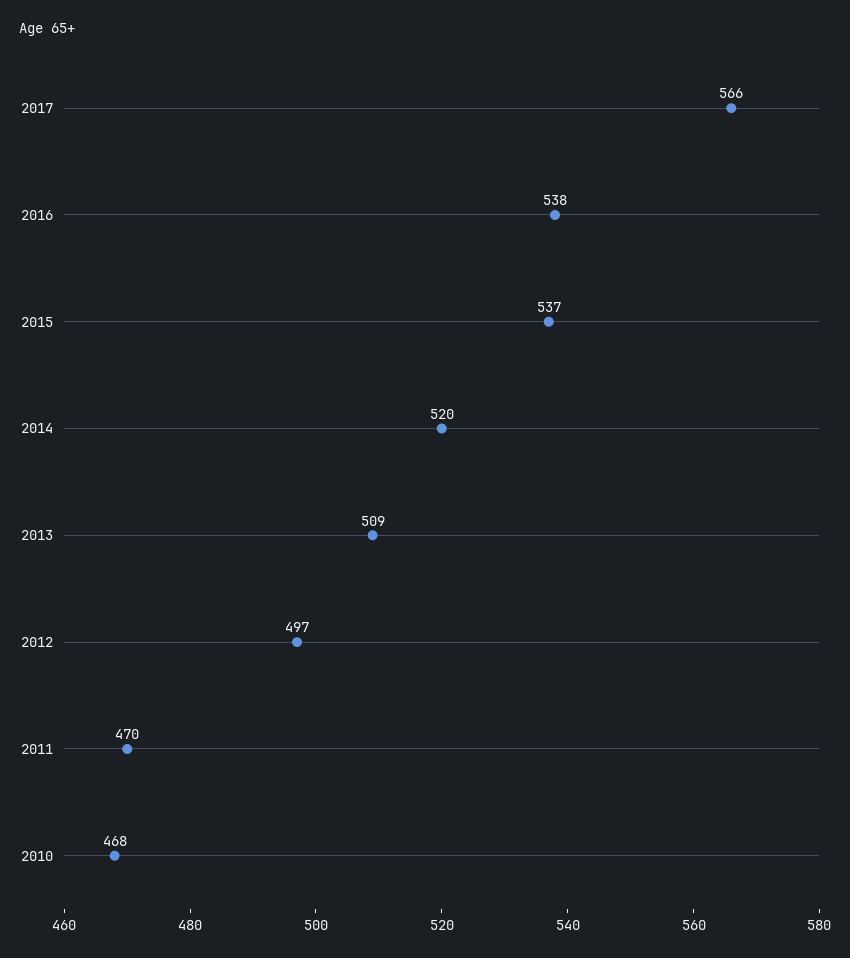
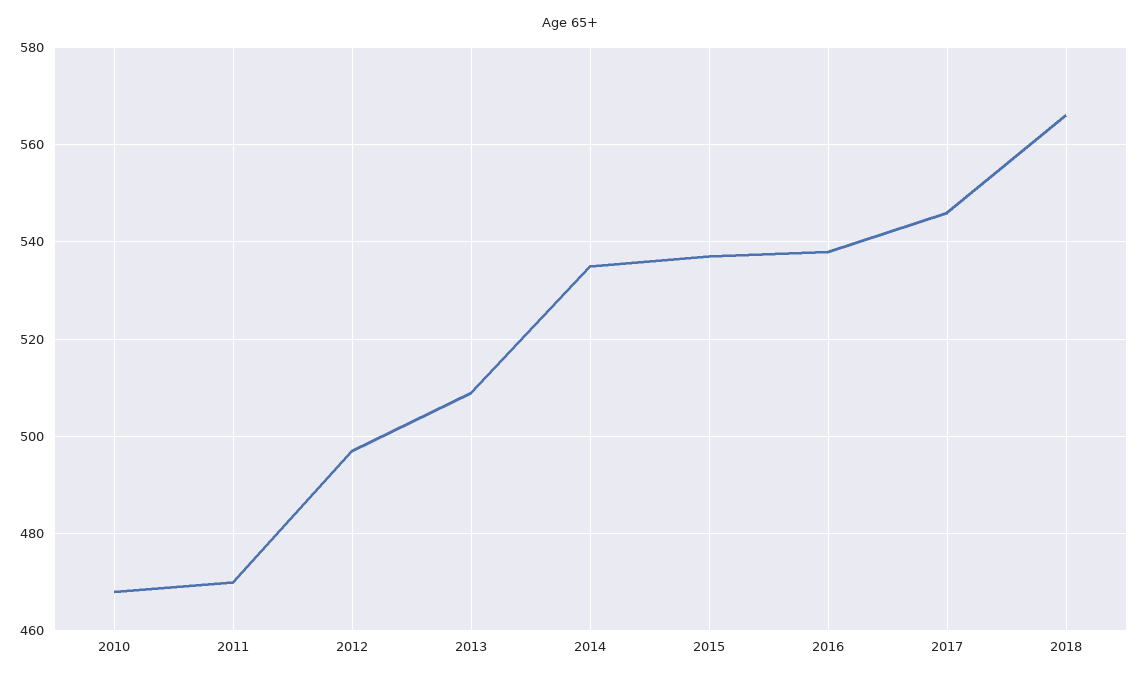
2017: 566 -> 545
2014: 520 -> 535
2018: none -> 565

